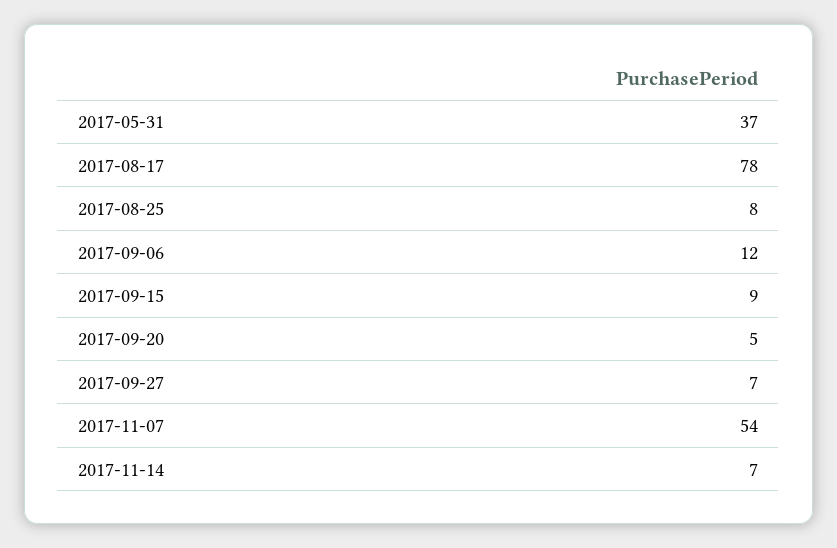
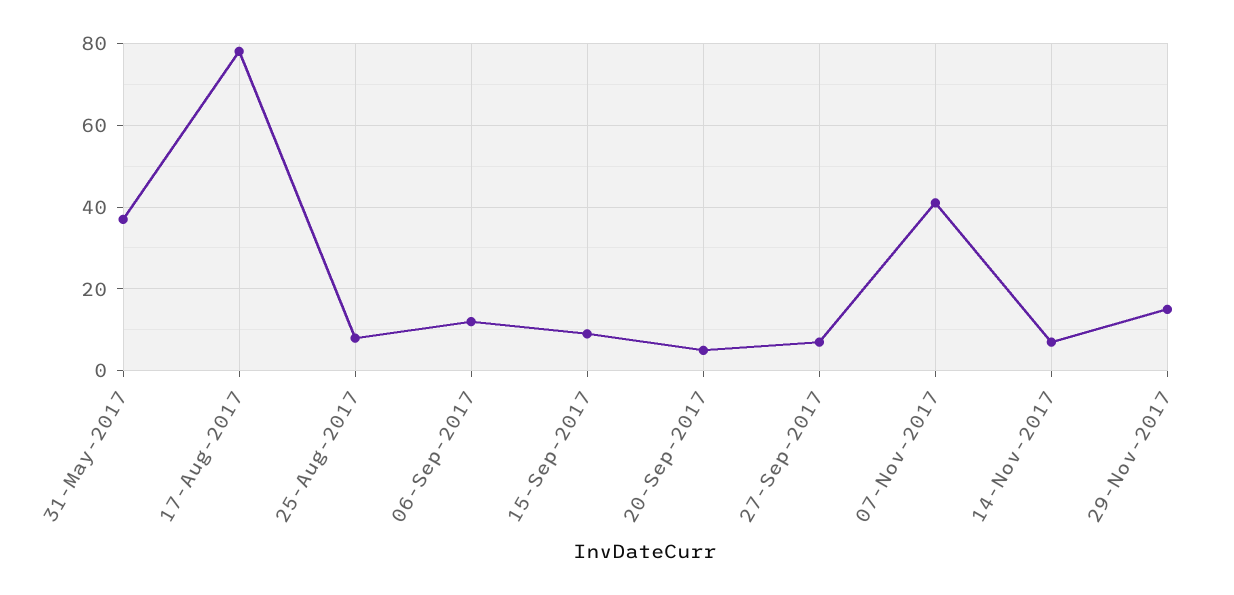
2017-11-07: 54 -> 40
29-Nov-2017: none -> 15

